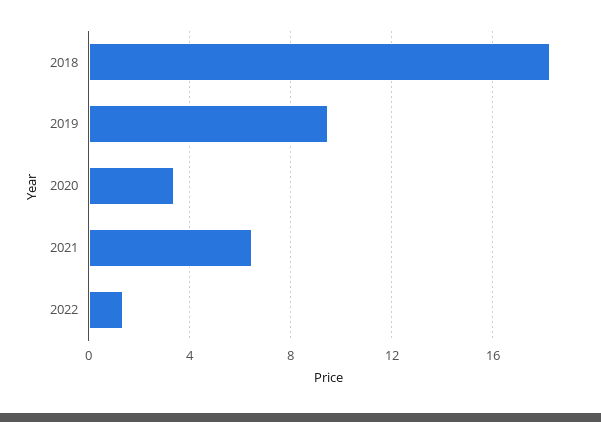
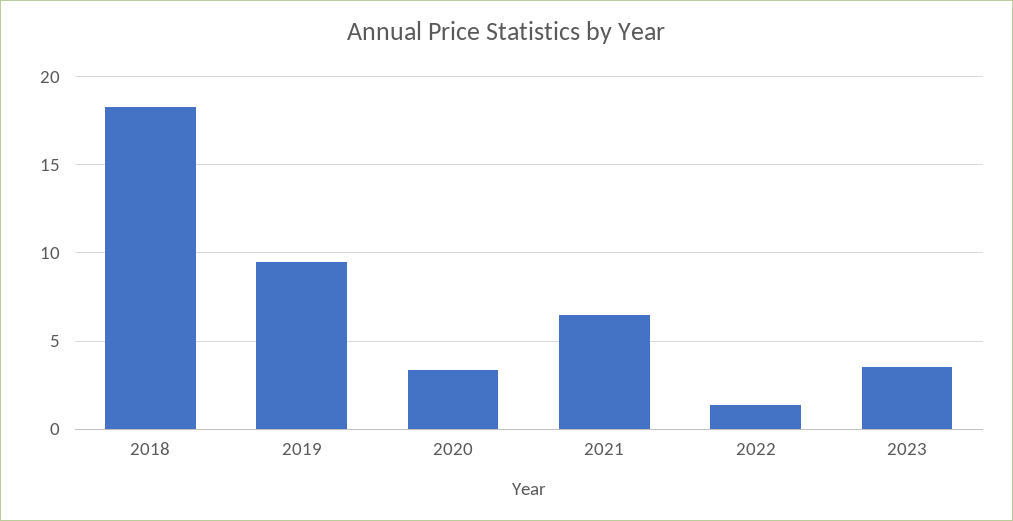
2023: none -> 3.5

